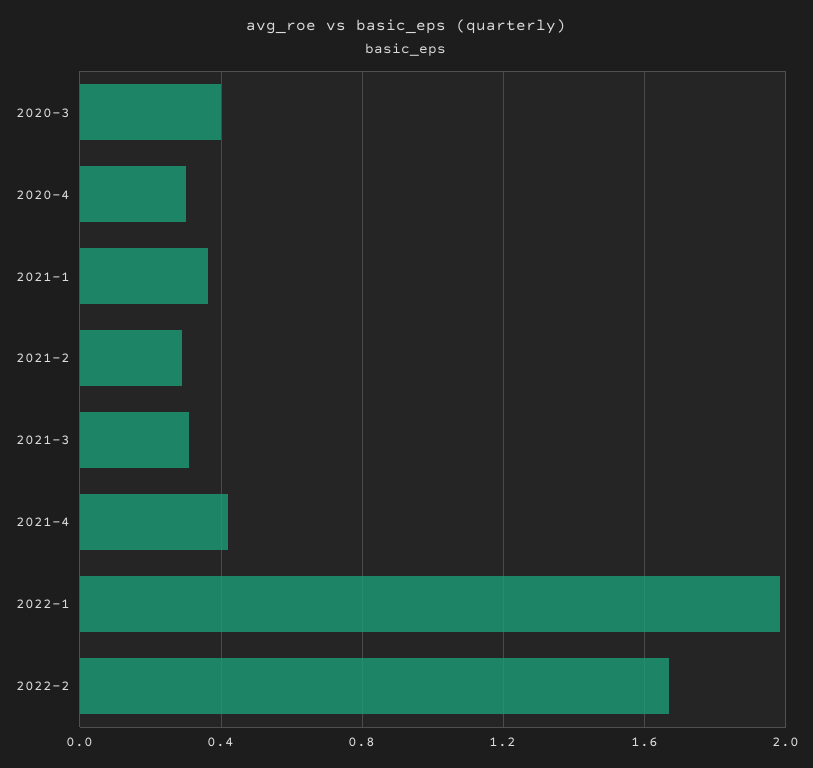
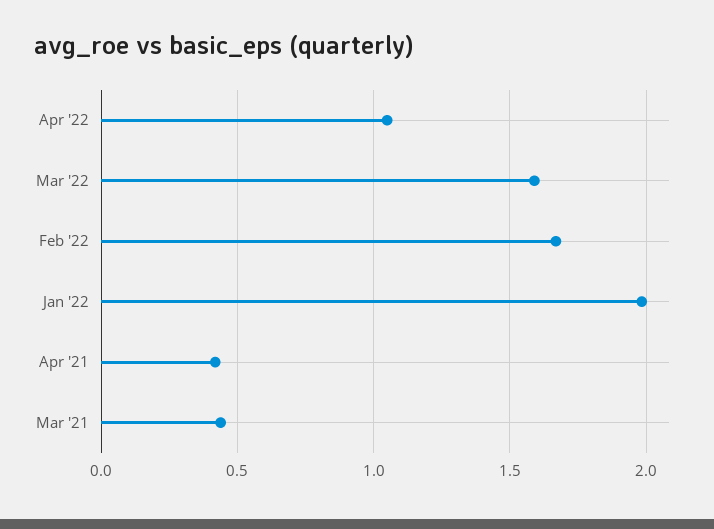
2020-3: 0.4 -> none
2020-4: 0.3 -> none
2021-1: 0.35 -> none
2021-2: 0.3 -> none
2021-3: 0.3 -> 0.45
Apr '22: none -> 1.05
Mar '22: none -> 1.6

